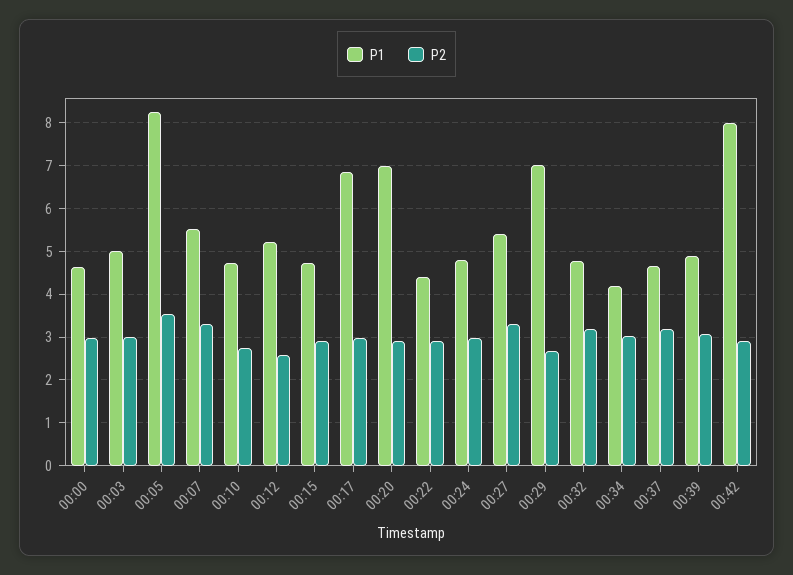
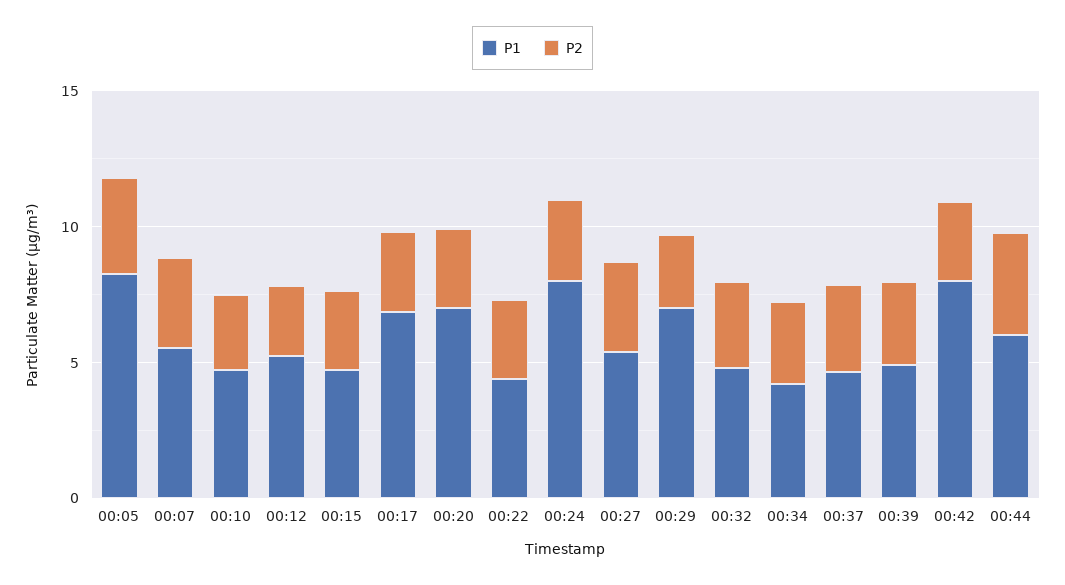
P1, 00:00: 4.6 -> none
P2, 00:00: 3 -> none
P1, 00:03: 5 -> none
P2, 00:03: 3 -> none
P1, 00:24: 4.8 -> 8
P1, 00:44: none -> 6
P2, 00:44: none -> 4

